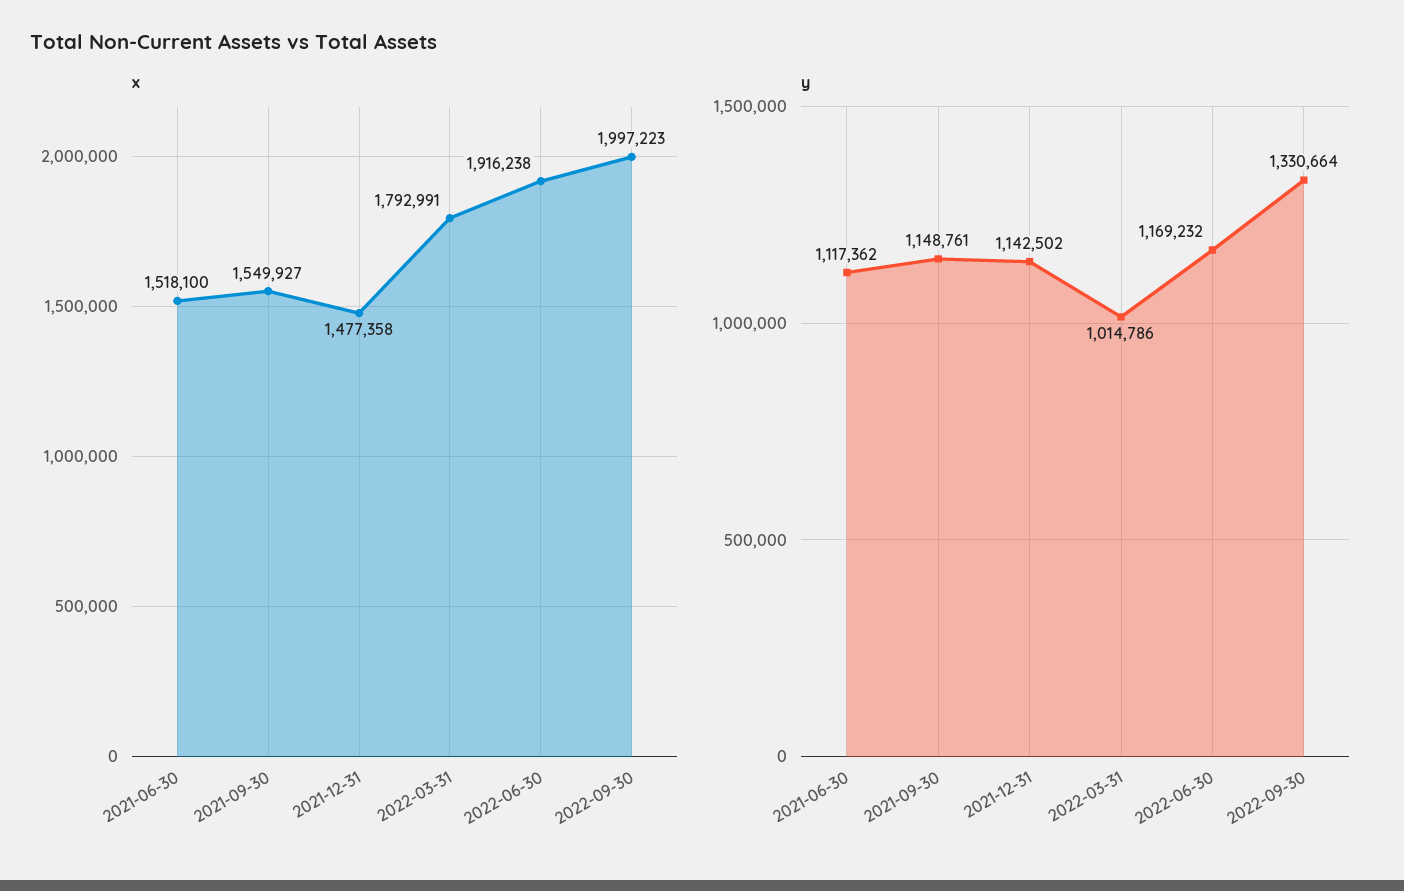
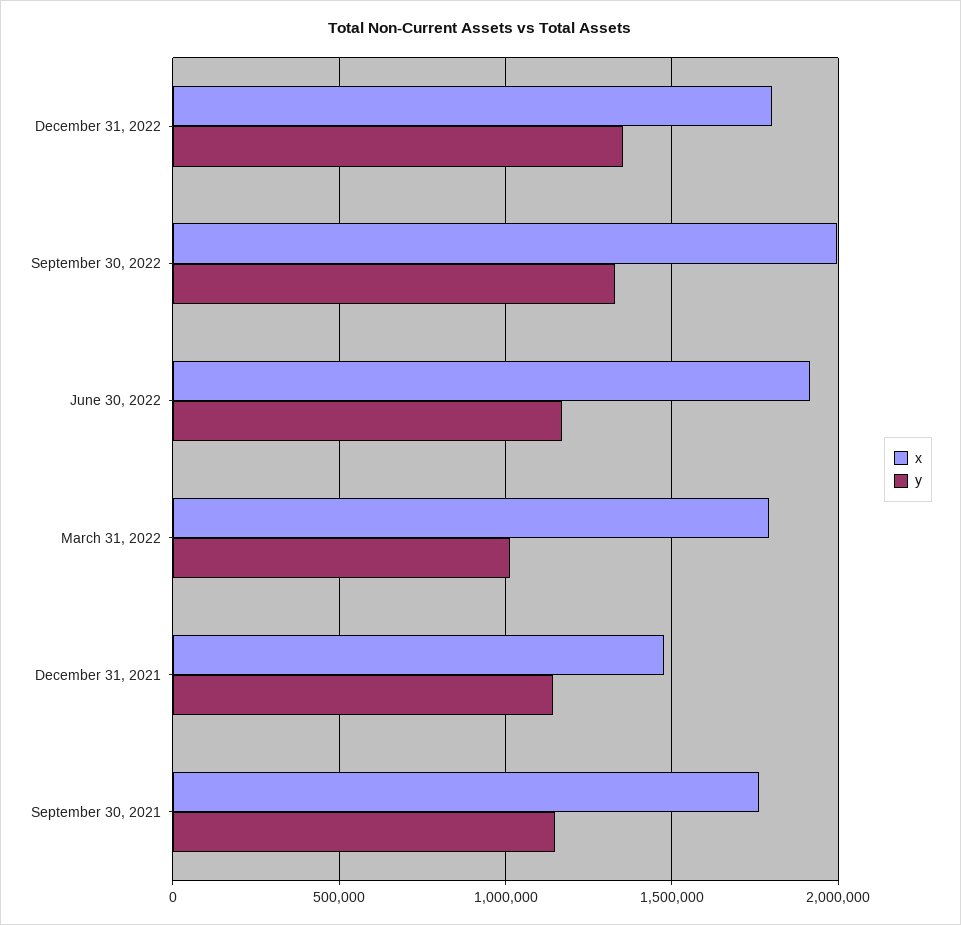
x, 2021-06-30: 1518100 -> none
x, 2021-09-30: 1549927 -> 1750000
y, 2021-06-30: 1117362 -> none
x, December 31, 2022: none -> 1800000
y, December 31, 2022: none -> 1350000

